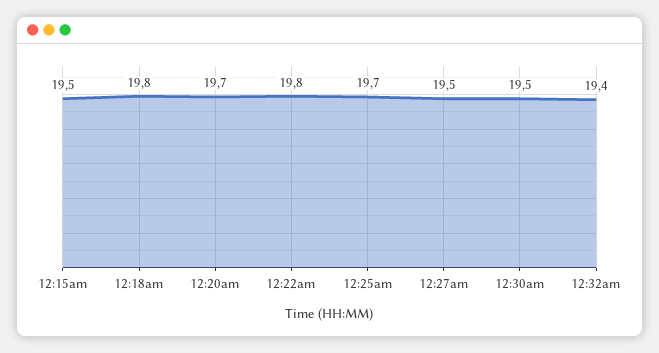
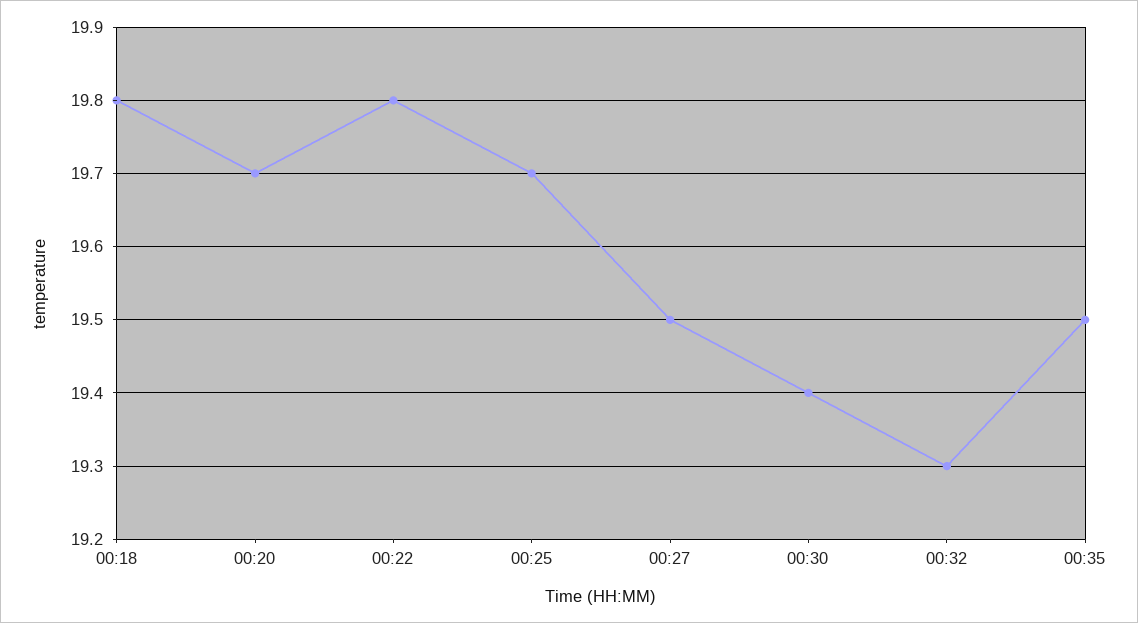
12:15am: 19.5 -> none
12:30am: 19.5 -> 19.4
12:32am: 19.4 -> 19.3
00:35: none -> 19.5

